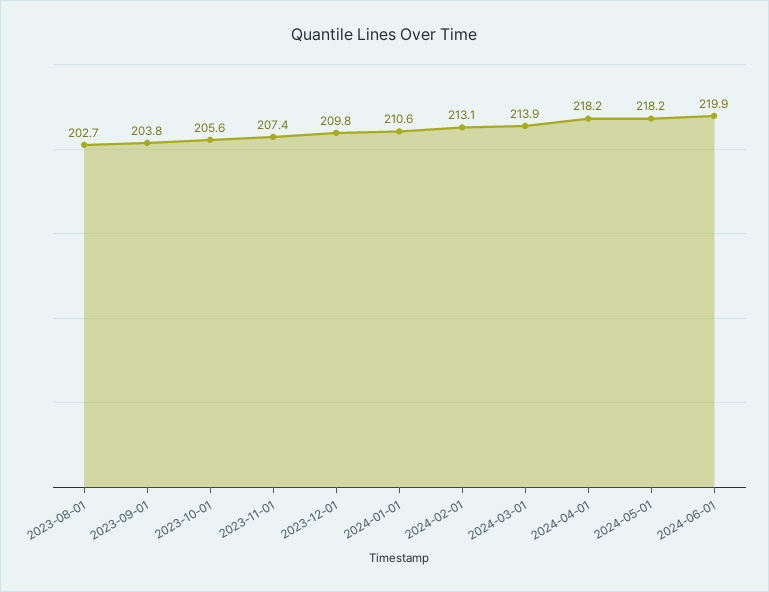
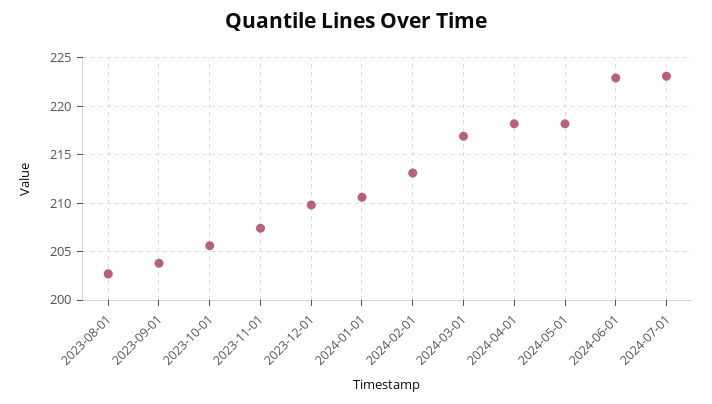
2024-03-01: 213.9 -> 217
2024-06-01: 219.9 -> 223
2024-07-01: none -> 223

